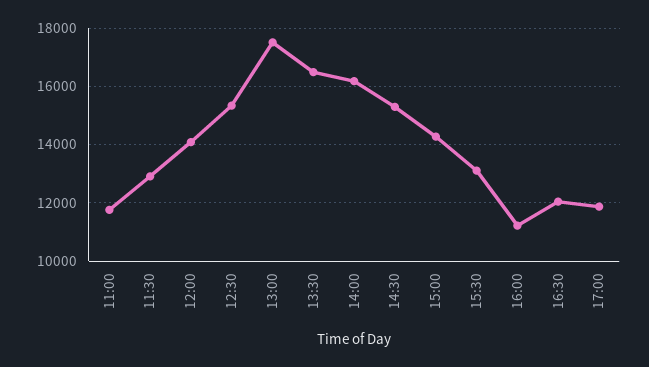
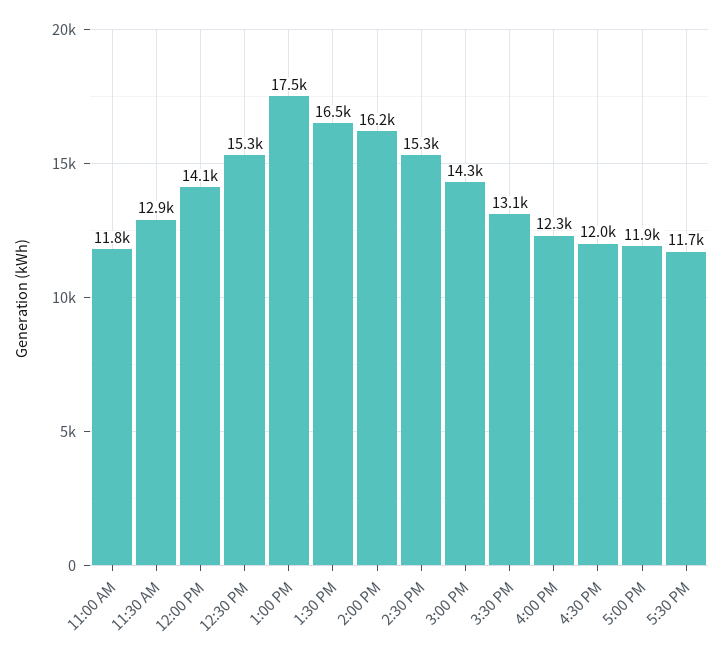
16:00: 11250 -> 12300
5:30 PM: none -> 11700

